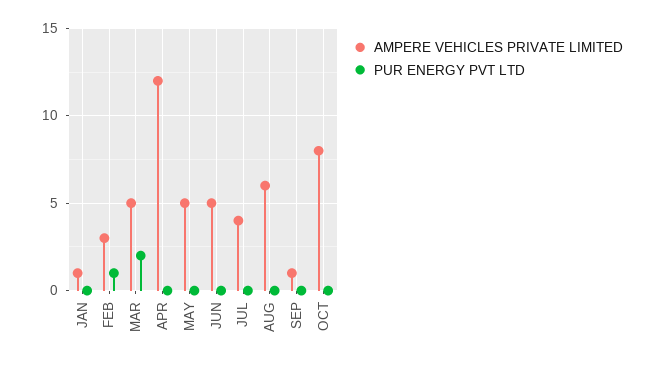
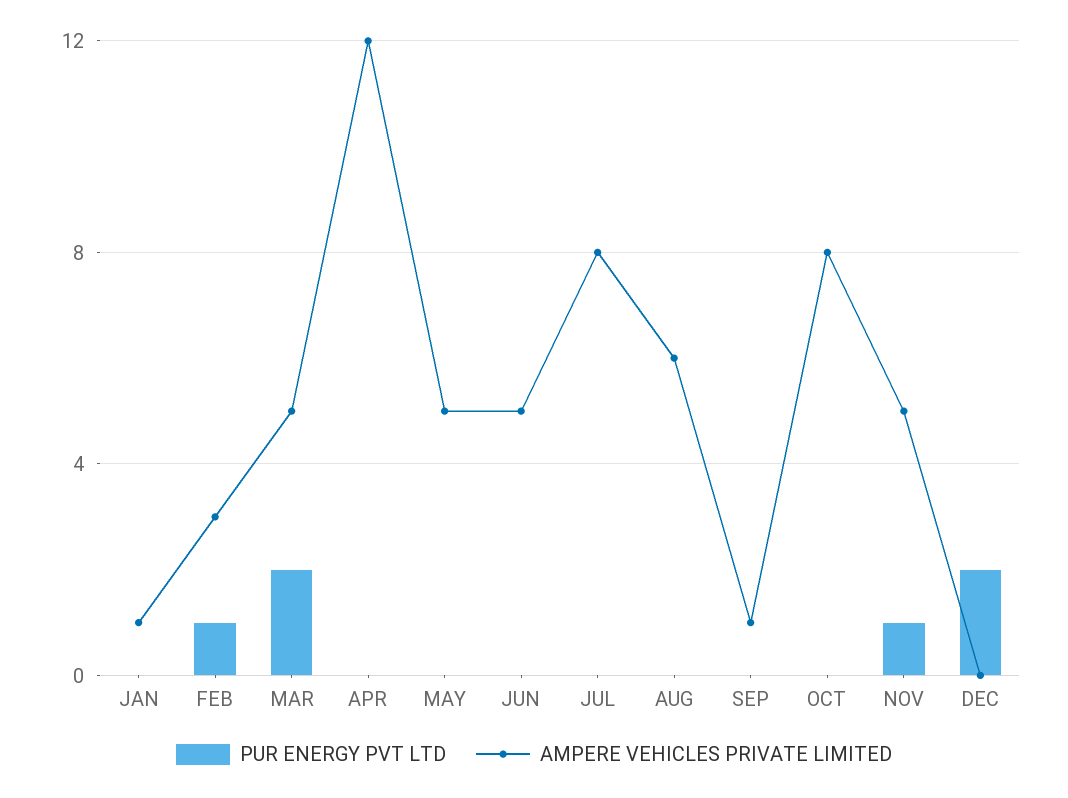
AMPERE VEHICLES PRIVATE LIMITED, JUL: 4 -> 8
PUR ENERGY PVT LTD, NOV: none -> 1
AMPERE VEHICLES PRIVATE LIMITED, NOV: none -> 5
PUR ENERGY PVT LTD, DEC: none -> 2
AMPERE VEHICLES PRIVATE LIMITED, DEC: none -> 0

